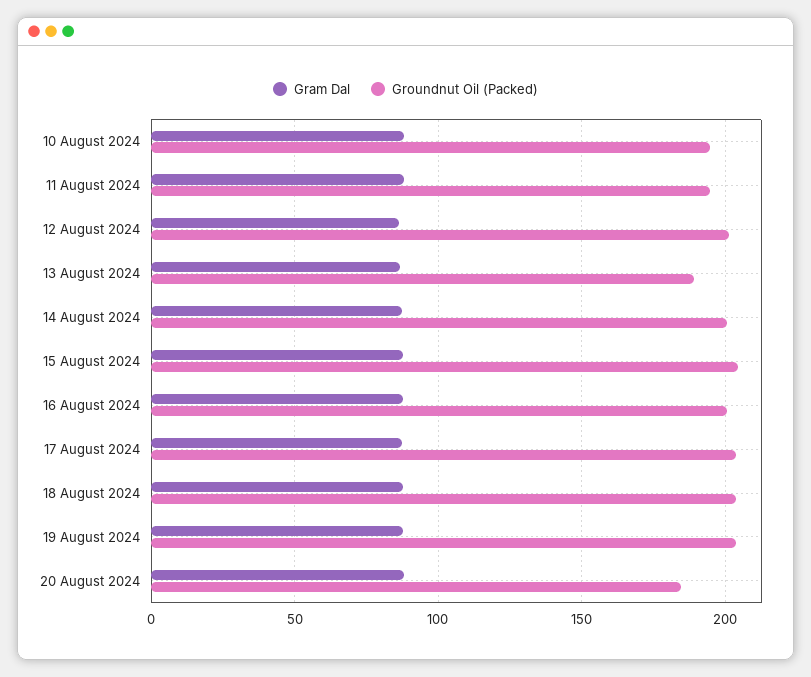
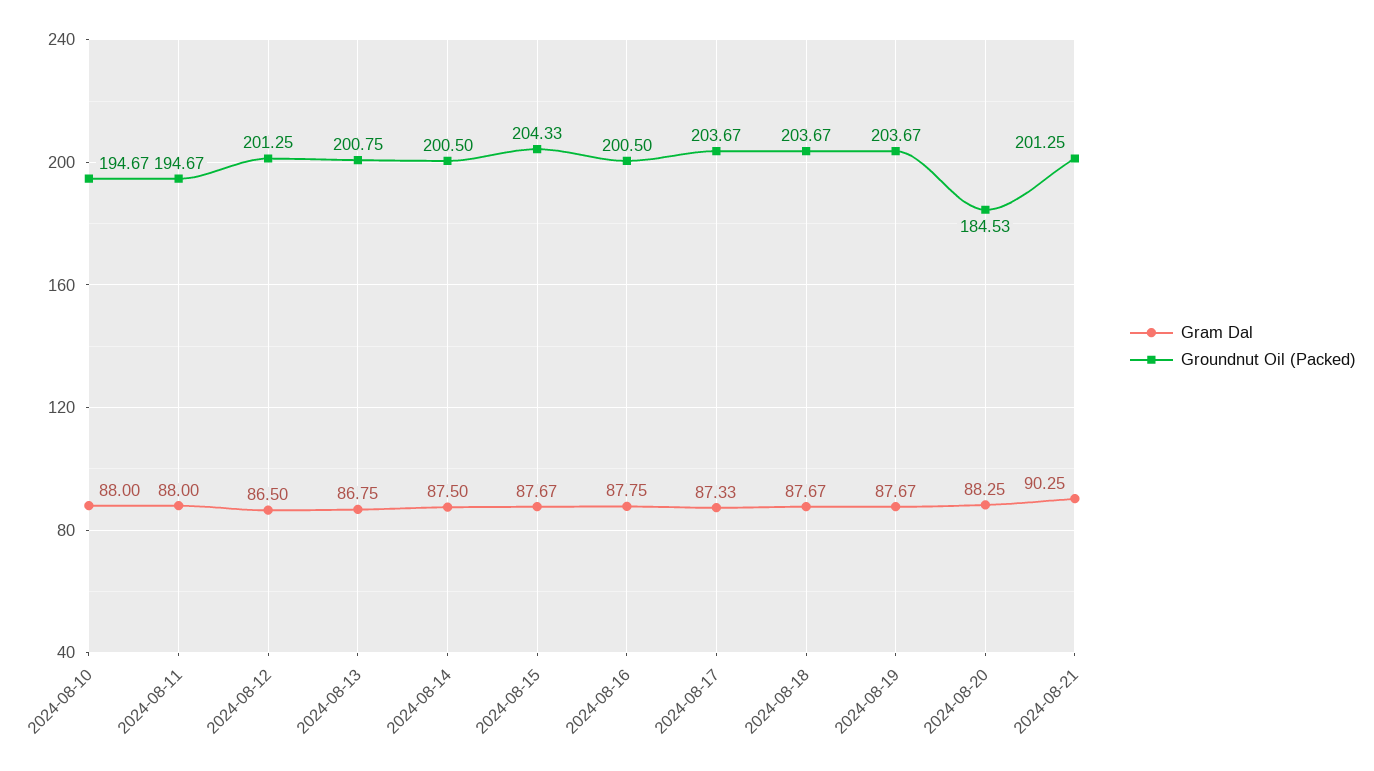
Groundnut Oil (Packed), 13 August 2024: 190 -> 200.75
Gram Dal, 2024-08-21: none -> 90.25
Groundnut Oil (Packed), 2024-08-21: none -> 201.25

